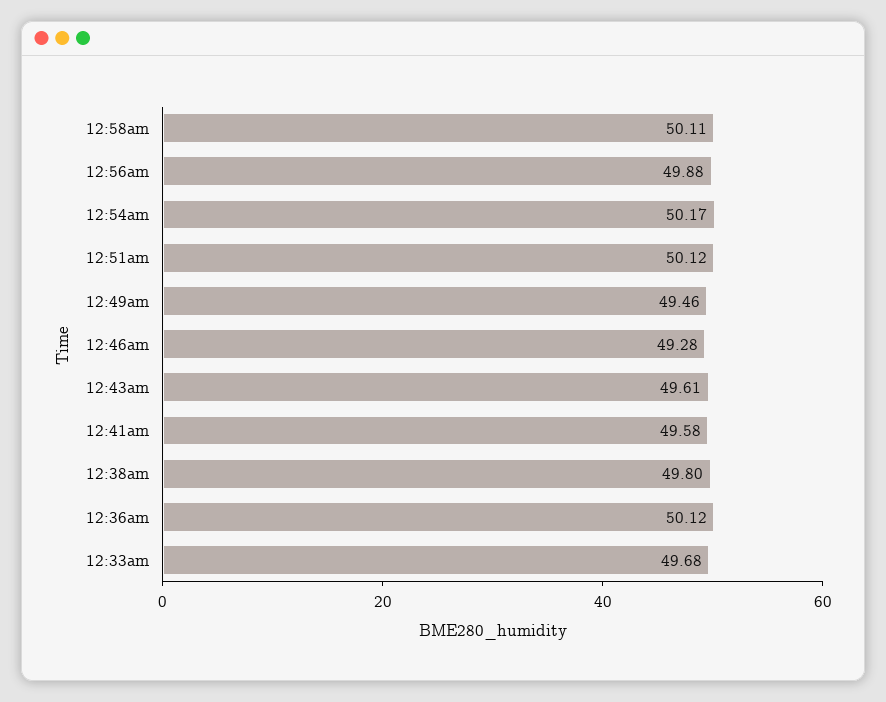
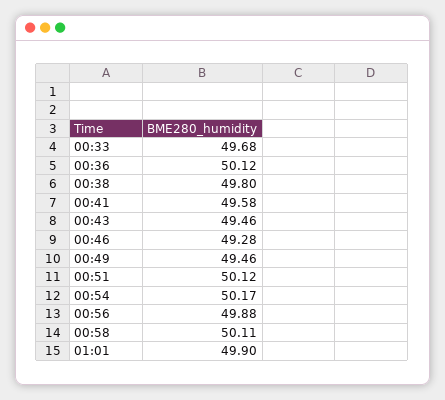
12:43am: 49.61 -> 49.46
01:01: none -> 49.9

